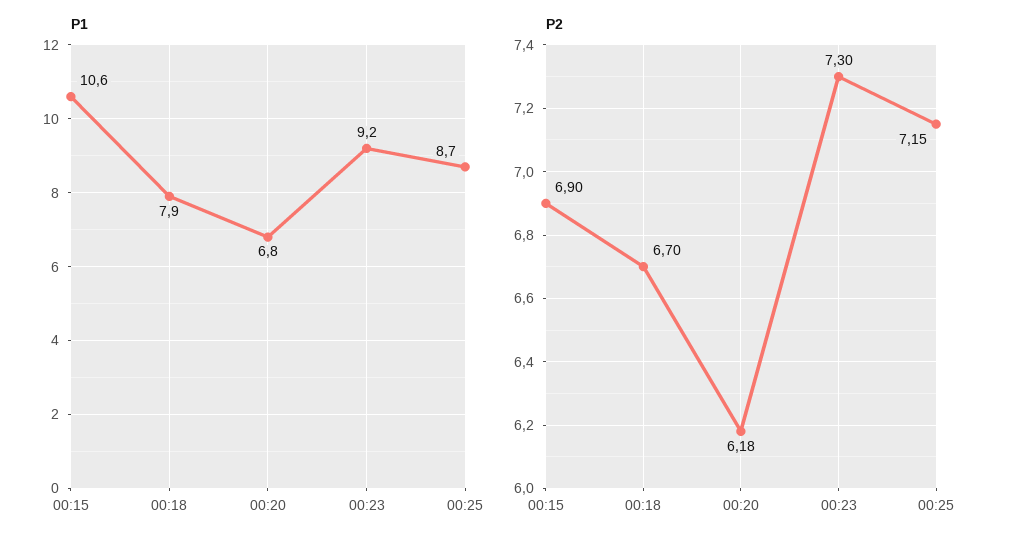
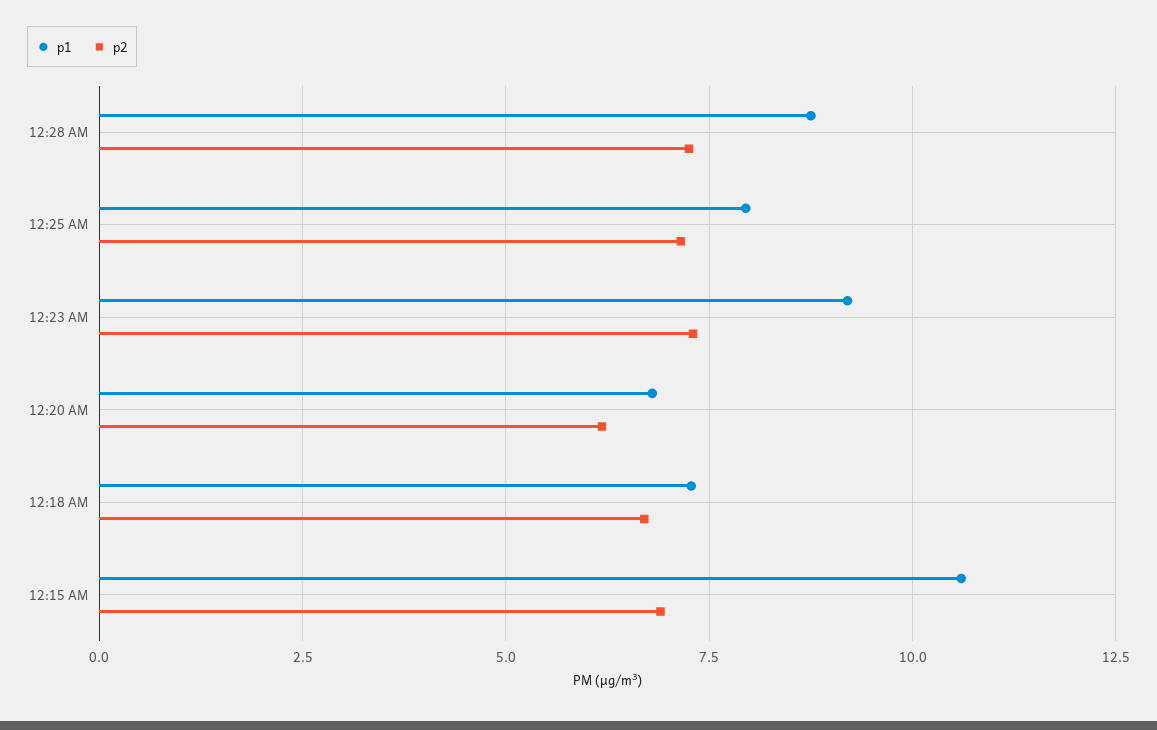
P1, 00:18: 7.9 -> 7.25
P1, 00:25: 8.7 -> 8
P1, 12:28 AM: none -> 8.75
P2, 12:28 AM: none -> 7.25

